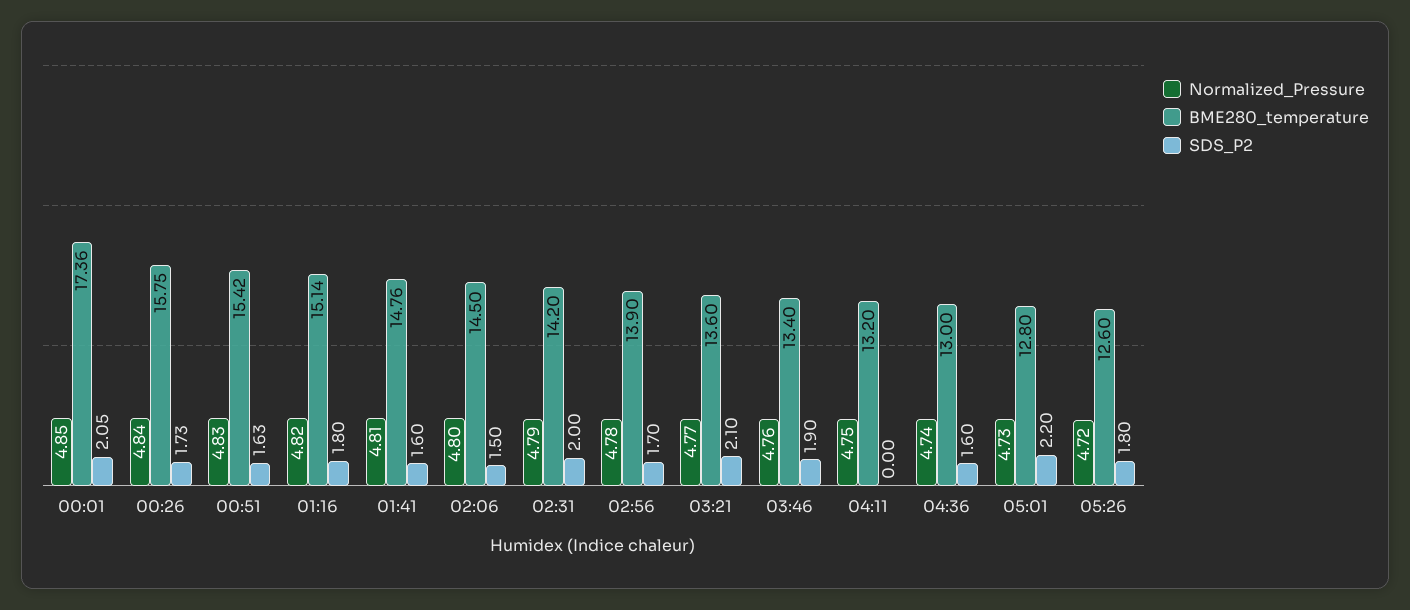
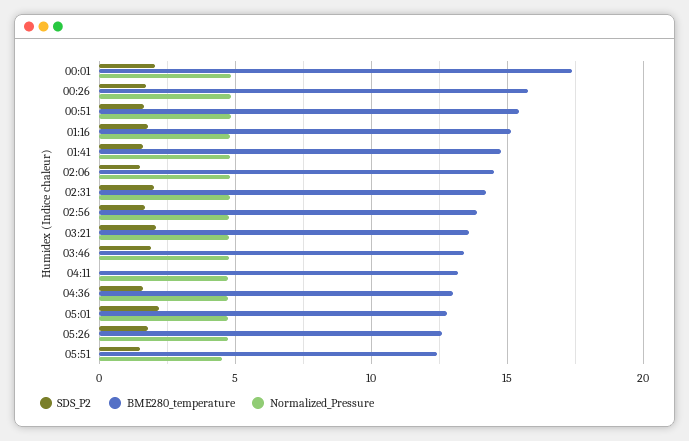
SDS_P2, 05:51: none -> 1.5
BME280_temperature, 05:51: none -> 12.5
Normalized_Pressure, 05:51: none -> 4.5

